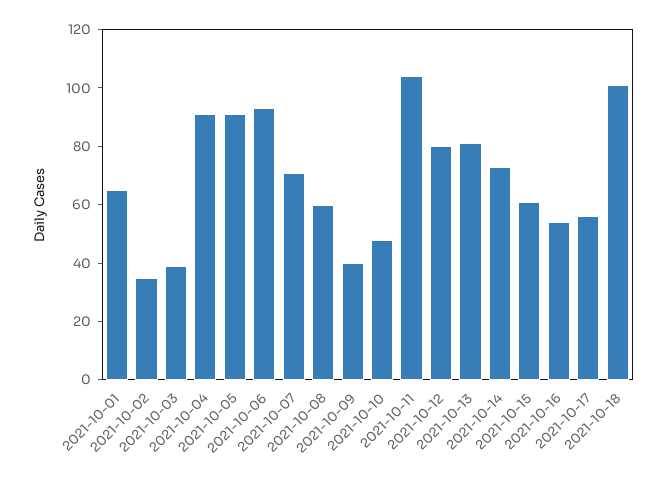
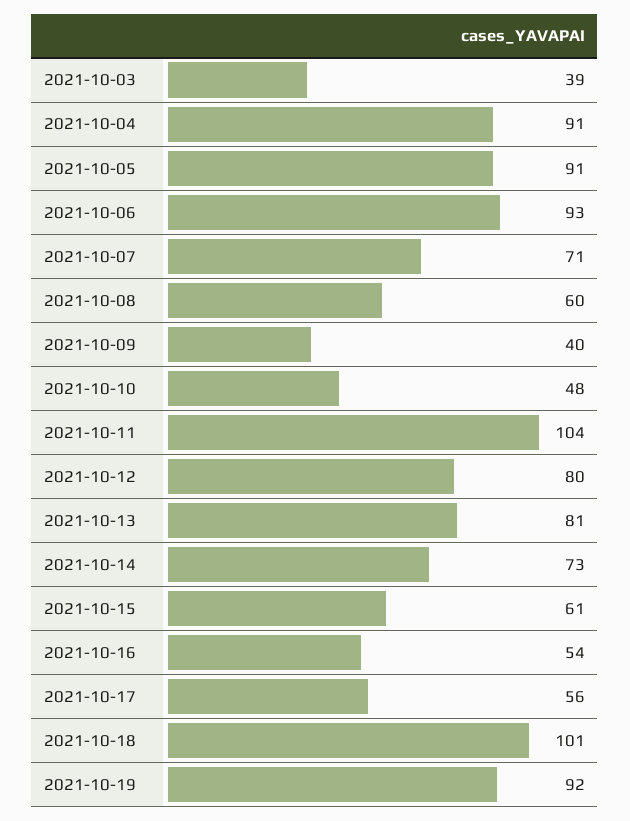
2021-10-01: 65 -> none
2021-10-02: 35 -> none
2021-10-19: none -> 92

